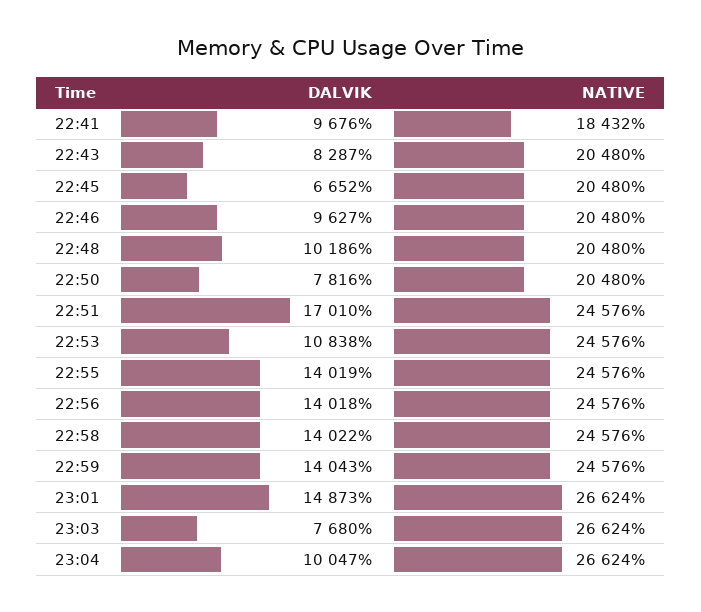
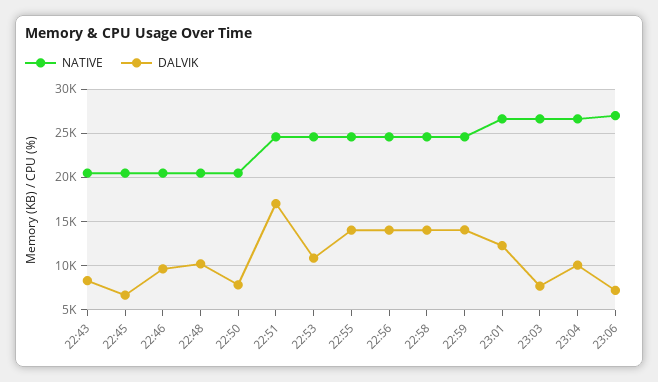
DALVIK, 22:41: 9676 -> none
NATIVE, 22:41: 18432 -> none
DALVIK, 23:01: 14873 -> 12000
NATIVE, 23:06: none -> 27000
DALVIK, 23:06: none -> 7000

